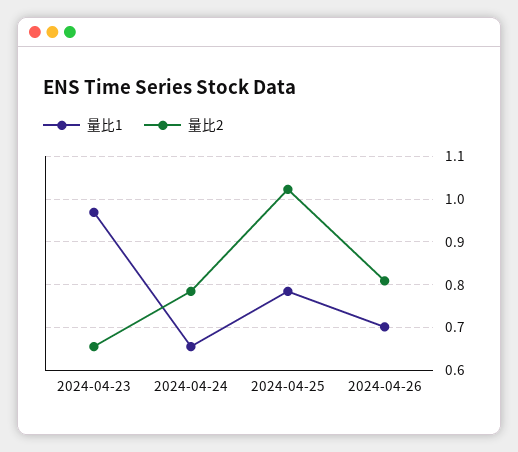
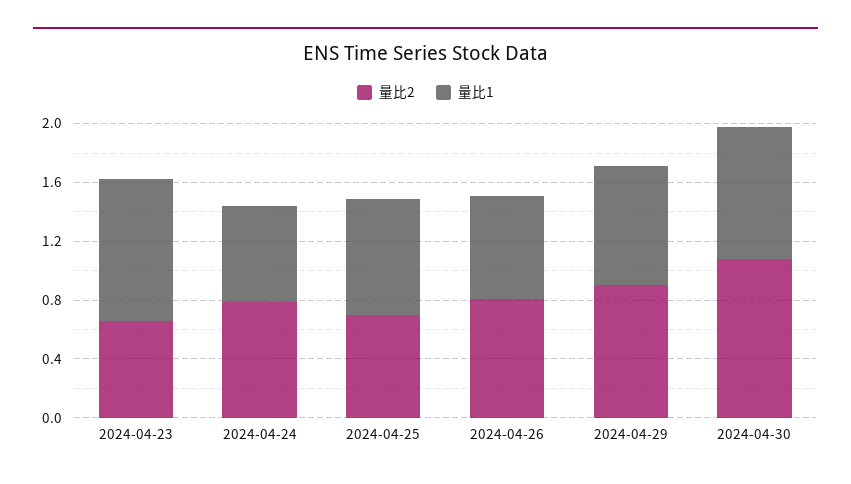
量比2, 2024-04-25: 1.02 -> 0.7
量比2, 2024-04-29: none -> 0.9
量比1, 2024-04-29: none -> 0.8
量比2, 2024-04-30: none -> 1.1
量比1, 2024-04-30: none -> 0.9

